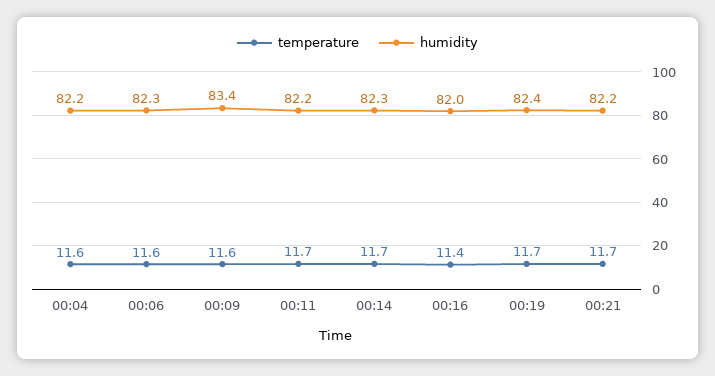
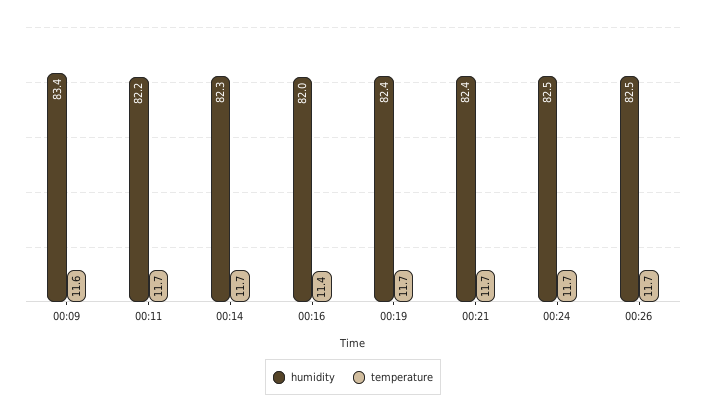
temperature, 00:04: 11.6 -> none
humidity, 00:04: 82.2 -> none
temperature, 00:06: 11.6 -> none
humidity, 00:06: 82.3 -> none
humidity, 00:21: 82.2 -> 82.4
humidity, 00:24: none -> 82.5
temperature, 00:24: none -> 11.7
humidity, 00:26: none -> 82.5
temperature, 00:26: none -> 11.7

